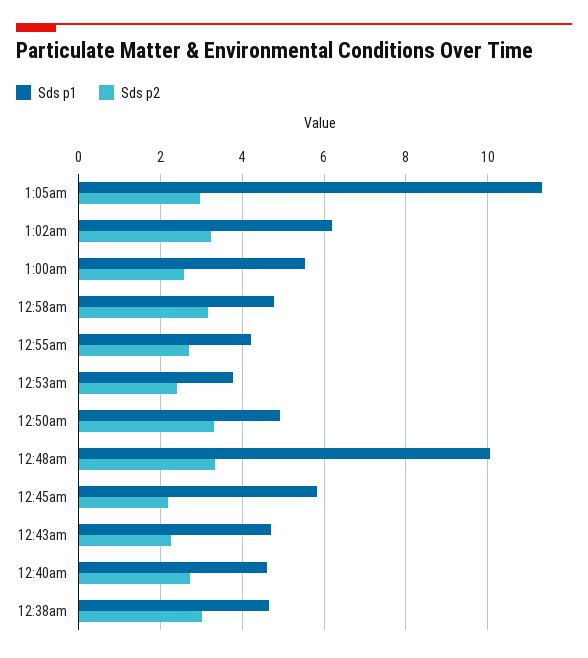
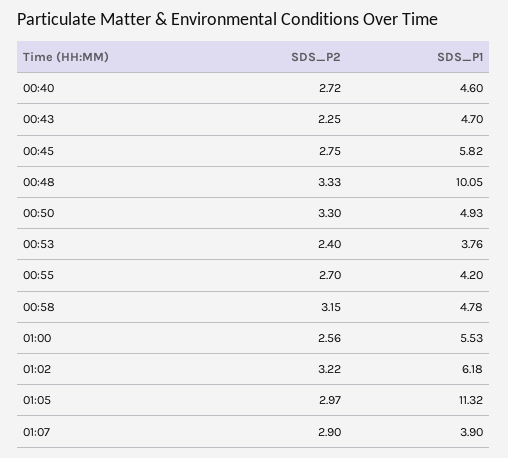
Sds p2, 12:45am: 2.2 -> 2.75
Sds p1, 12:38am: 4.6 -> none
Sds p2, 12:38am: 3 -> none
Sds p2, 01:07: none -> 2.9
Sds p1, 01:07: none -> 3.9

